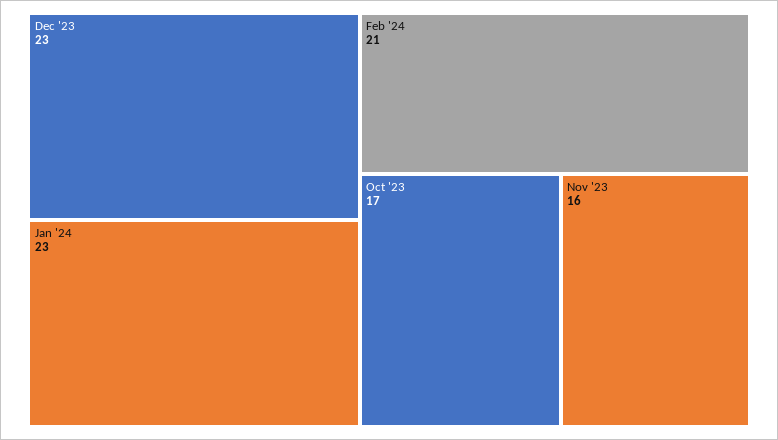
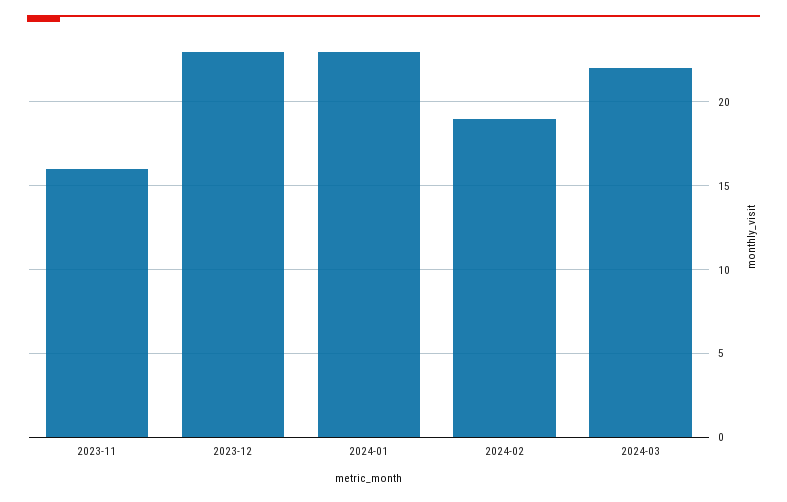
Feb '24: 21 -> 19
Oct '23: 17 -> none
2024-03: none -> 22

